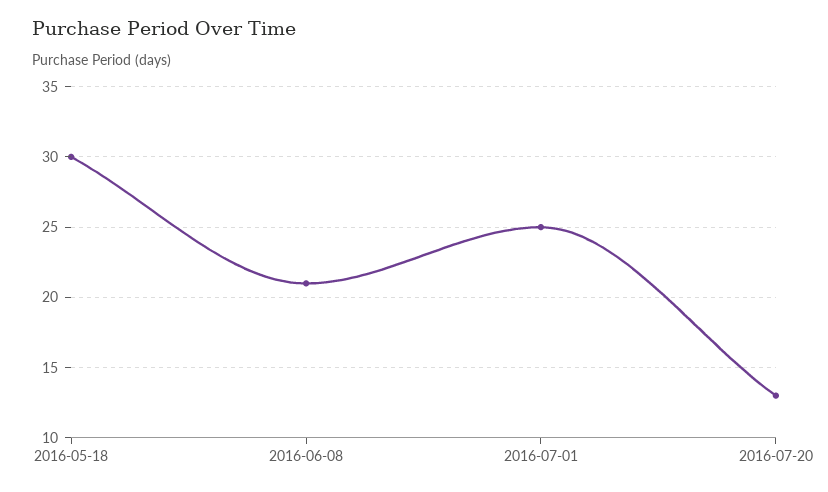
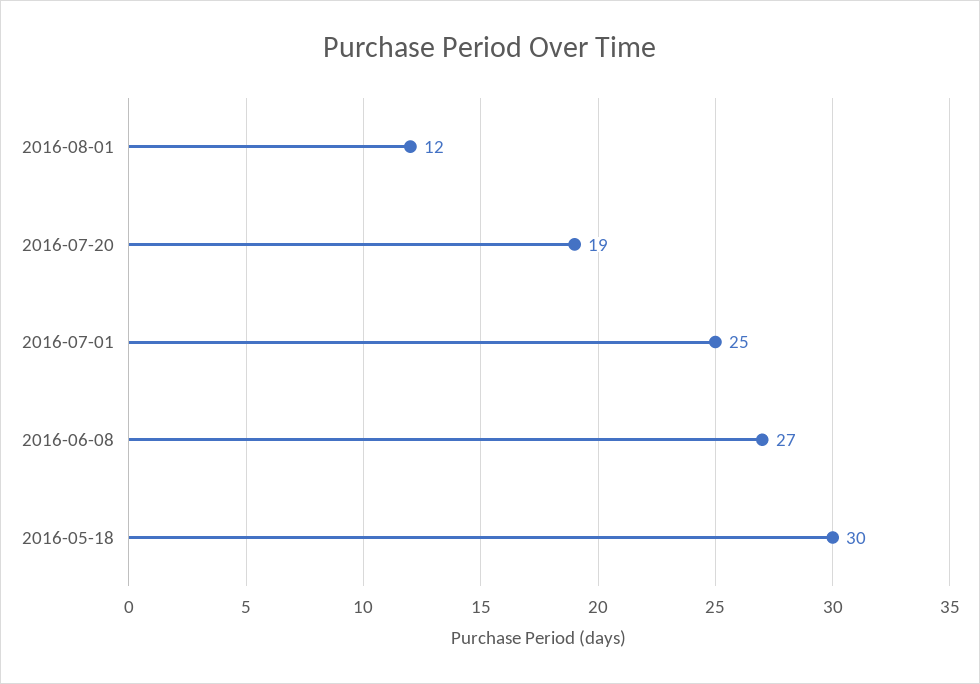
2016-06-08: 21 -> 27
2016-07-20: 13 -> 19
2016-08-01: none -> 12

